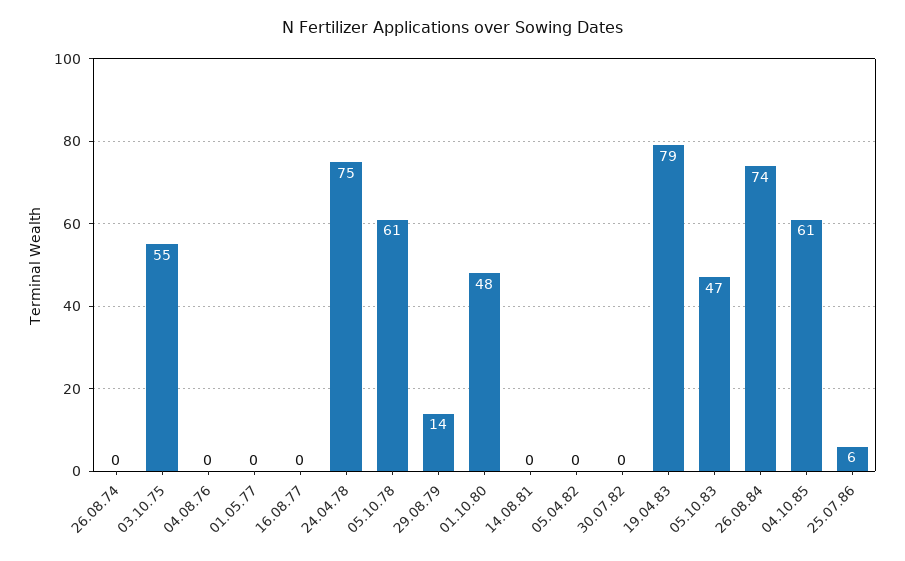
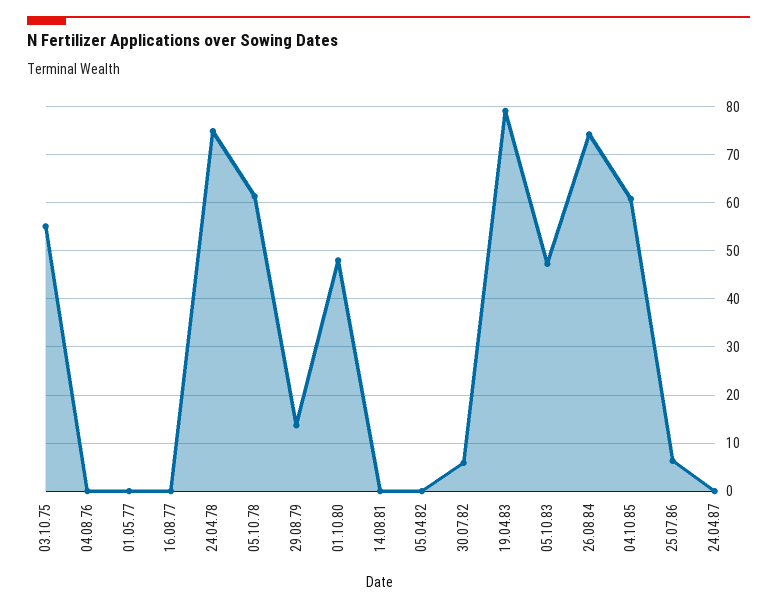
26.08.74: 0 -> none
30.07.82: 0 -> 6
24.04.87: none -> 0

